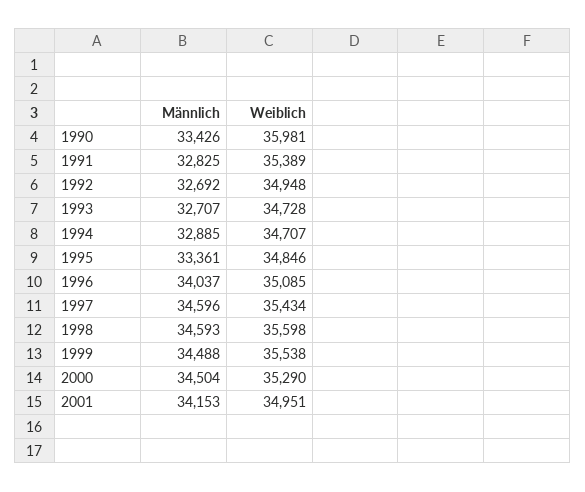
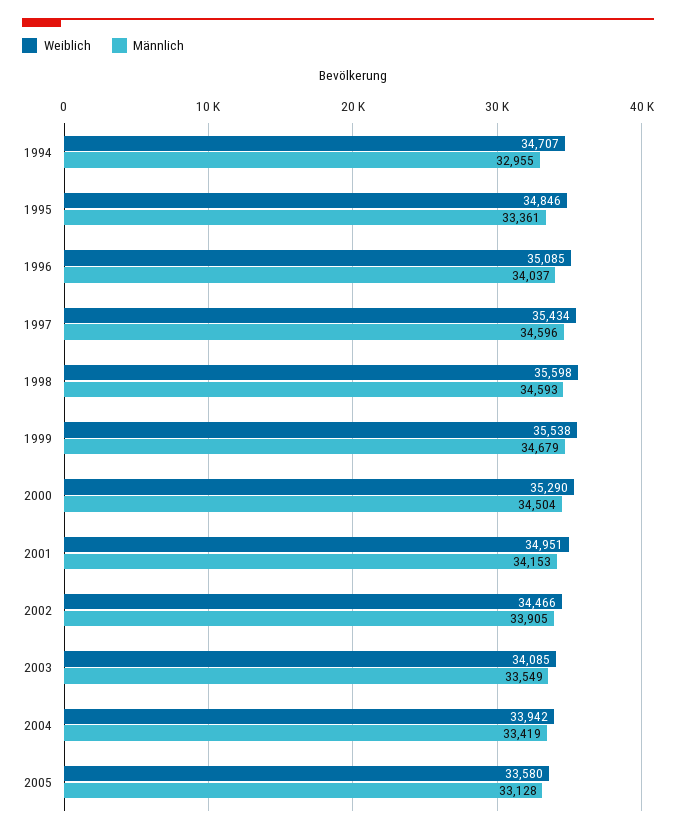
Männlich, 1990: 33426 -> none
Weiblich, 1990: 35981 -> none
Männlich, 1991: 32825 -> none
Weiblich, 1991: 35389 -> none
Männlich, 1992: 32692 -> none
Weiblich, 1992: 34948 -> none
Männlich, 1993: 32707 -> none
Weiblich, 1993: 34728 -> none
Männlich, 1994: 32885 -> 32955
Männlich, 1999: 34488 -> 34679
Weiblich, 2002: none -> 34466
Männlich, 2002: none -> 33905
Weiblich, 2003: none -> 34085
Männlich, 2003: none -> 33549
Weiblich, 2004: none -> 33942
Männlich, 2004: none -> 33419
Weiblich, 2005: none -> 33580
Männlich, 2005: none -> 33128

